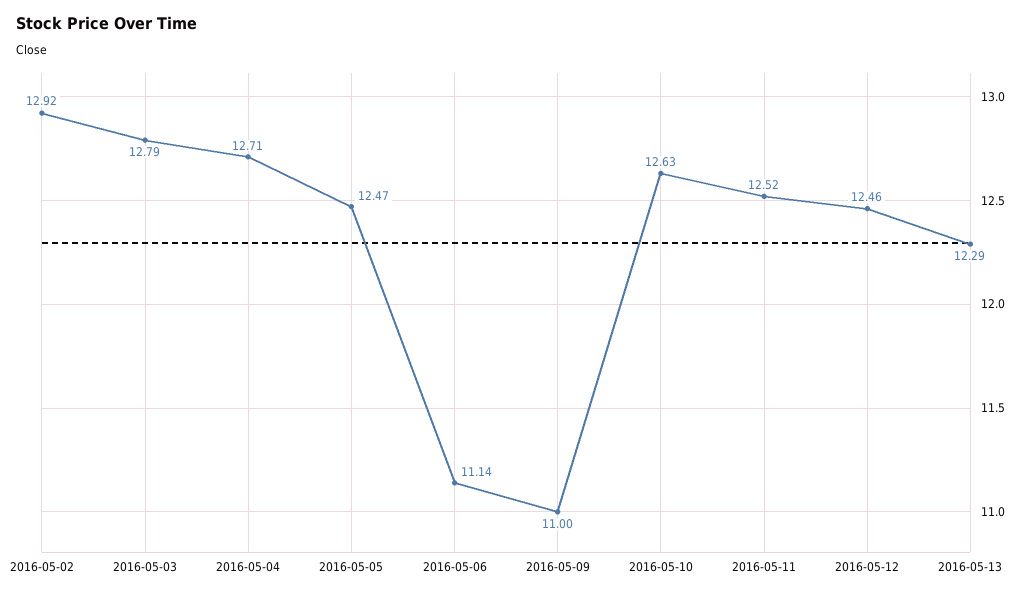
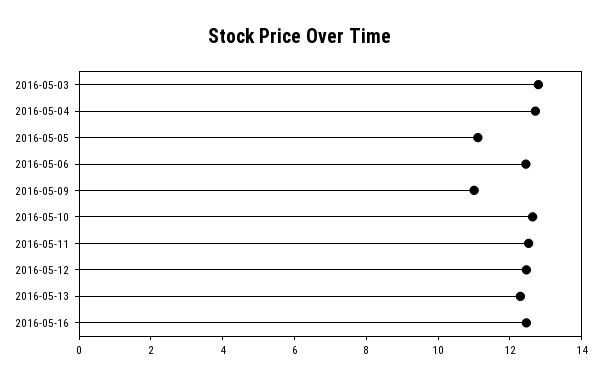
2016-05-02: 12.92 -> none
2016-05-05: 12.47 -> 11
2016-05-06: 11.14 -> 12.5
2016-05-16: none -> 12.5

